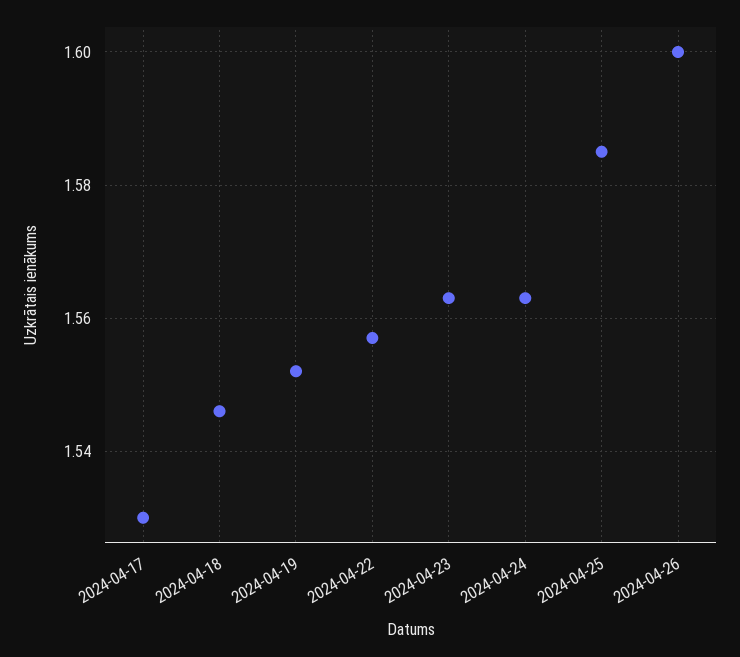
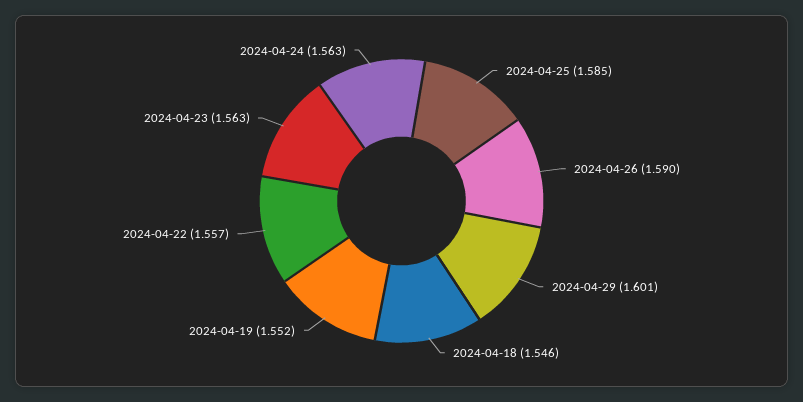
2024-04-17: 1.53 -> none
2024-04-26: 1.6 -> 1.59
2024-04-29: none -> 1.601

